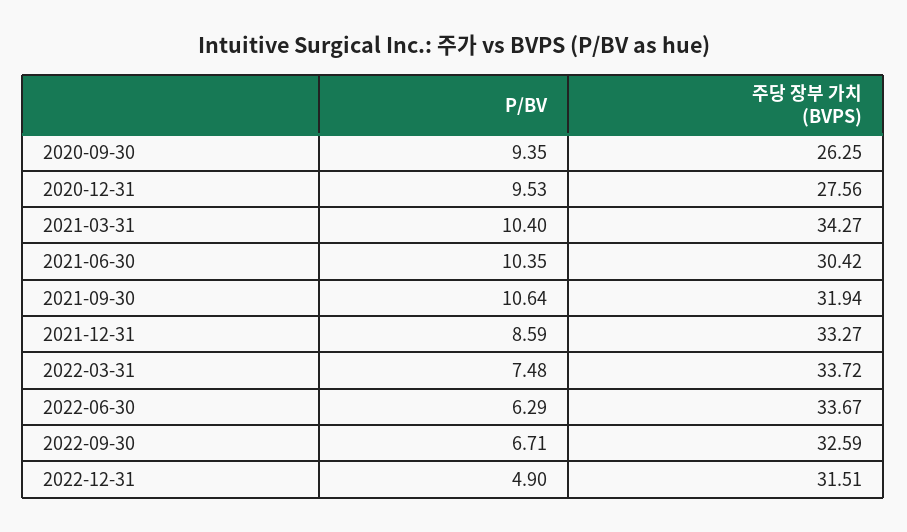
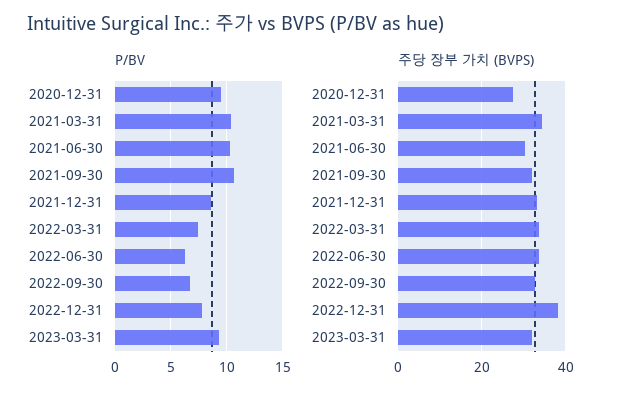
P/BV, 2020-09-30: 9.35 -> none
주당 장부 가치 (BVPS), 2020-09-30: 26.25 -> none
P/BV, 2022-12-31: 4.9 -> 8
주당 장부 가치 (BVPS), 2022-12-31: 31.51 -> 38
P/BV, 2023-03-31: none -> 9
주당 장부 가치 (BVPS), 2023-03-31: none -> 32

